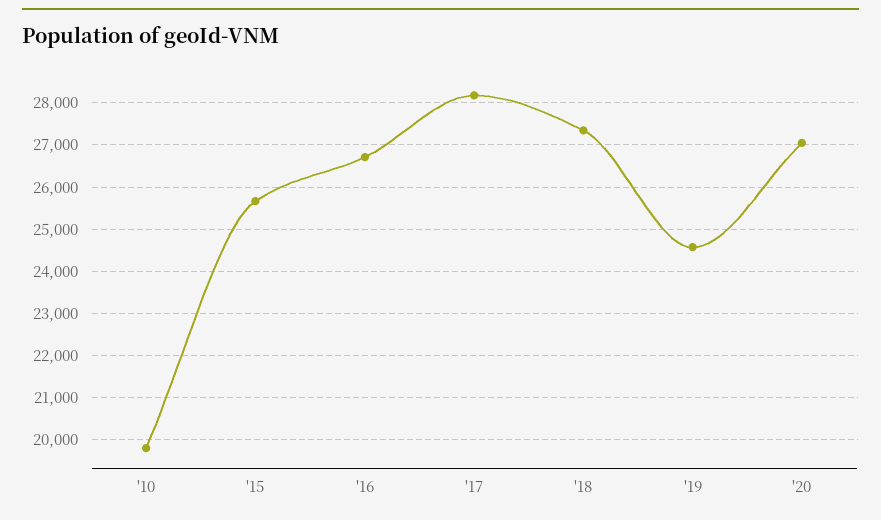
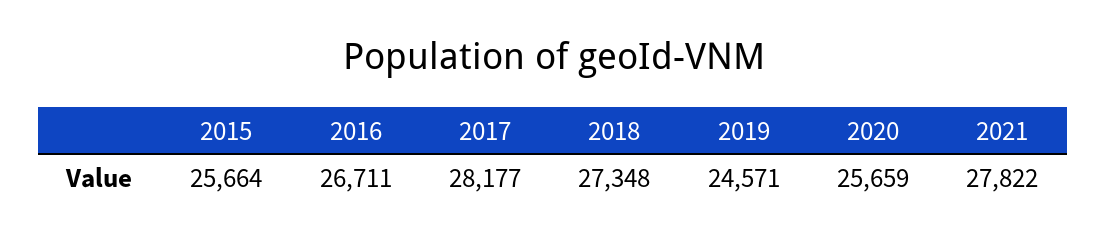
'10: 19800 -> none
'20: 27000 -> 25659
2021: none -> 27822

